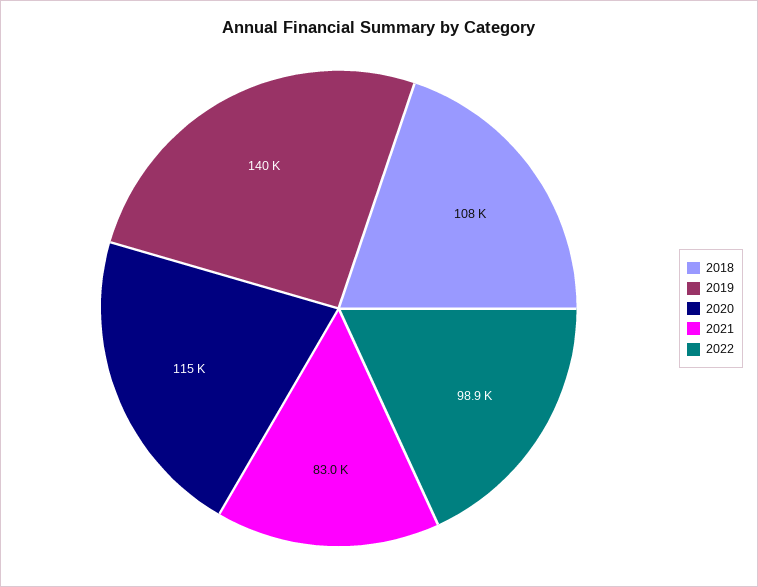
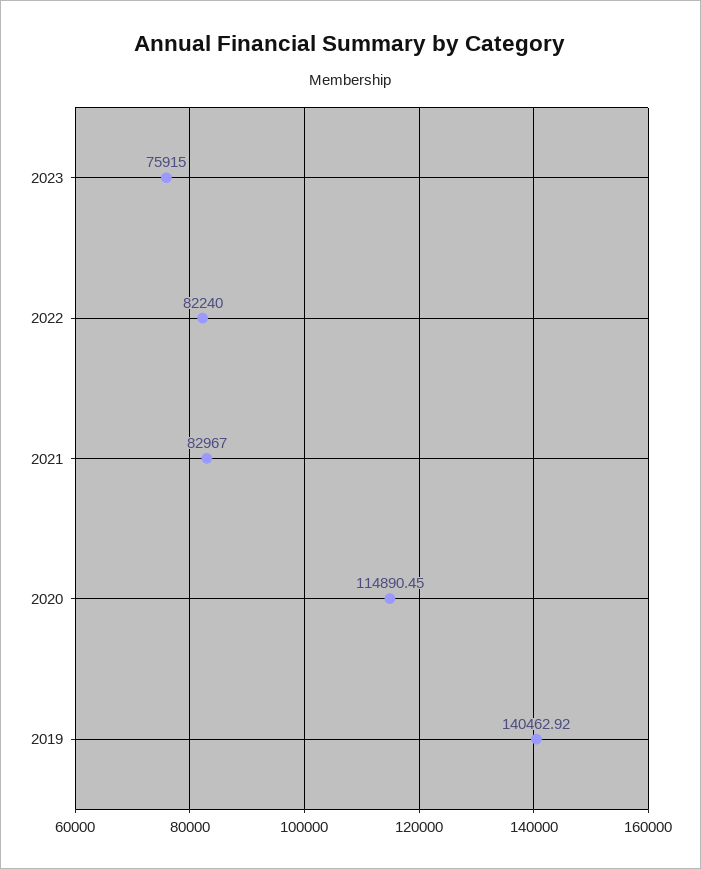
2018: 108000 -> none
2022: 98900 -> 82240
2023: none -> 75915

